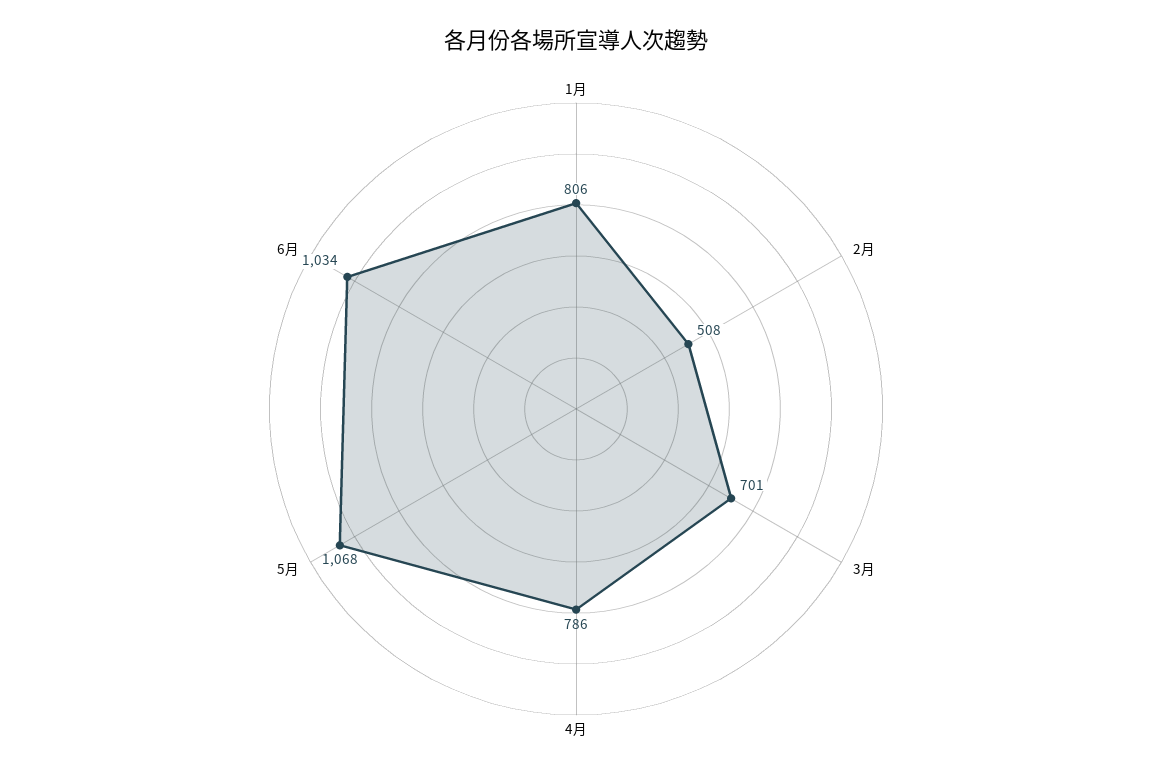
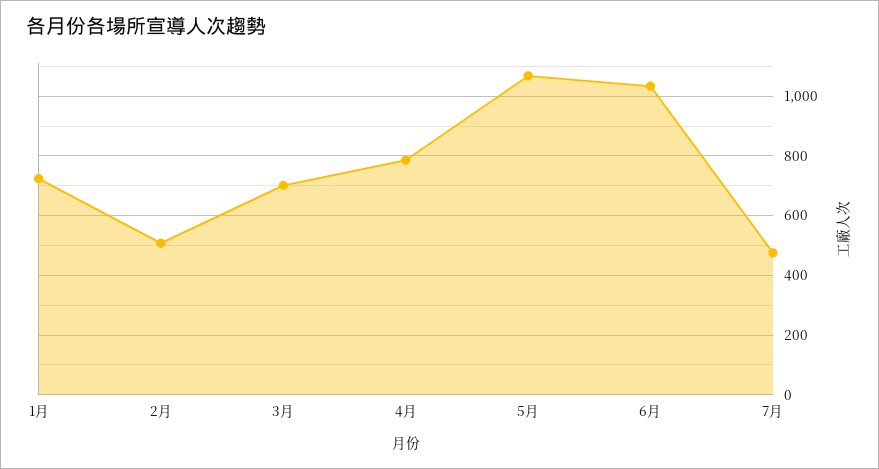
1月: 806 -> 725
7月: none -> 475

